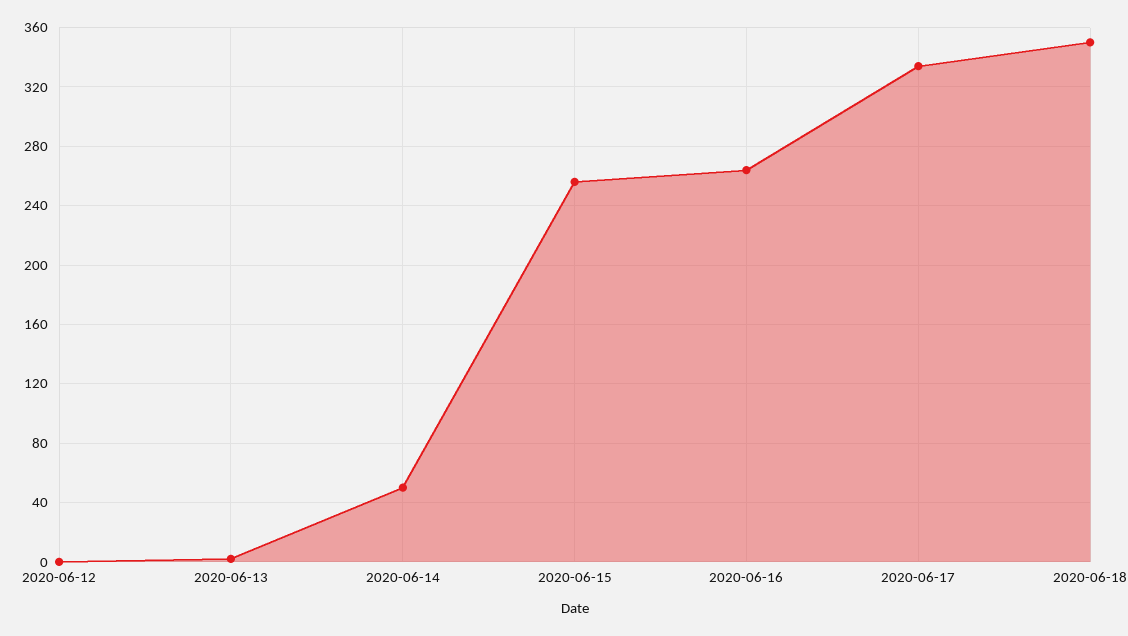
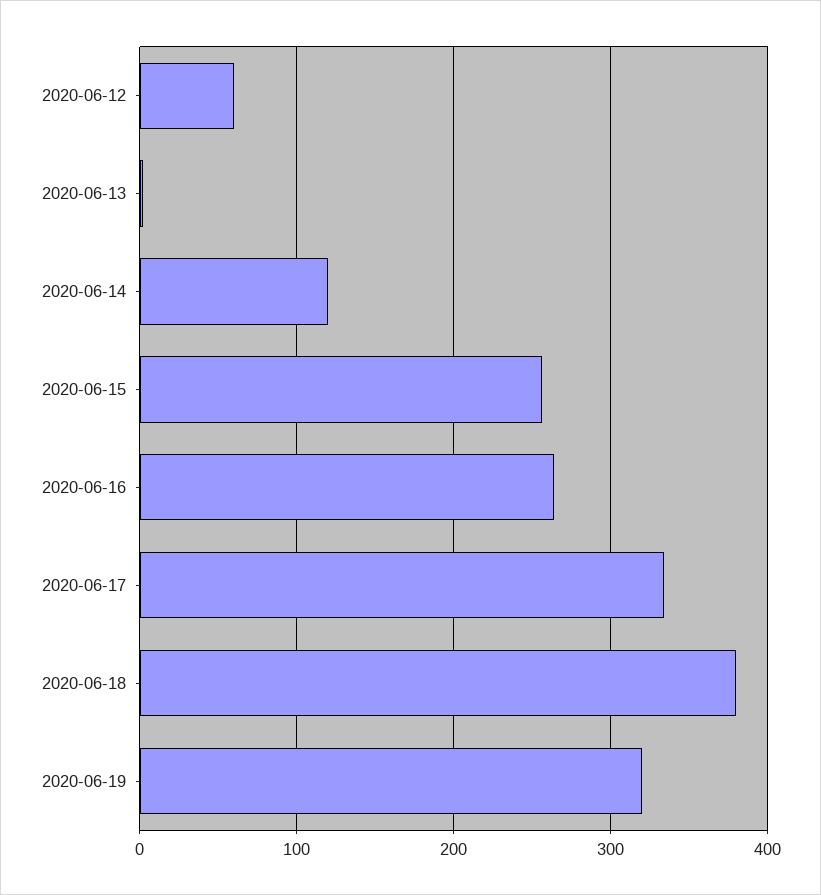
2020-06-12: 0 -> 60
2020-06-14: 50 -> 120
2020-06-18: 350 -> 380
2020-06-19: none -> 320

